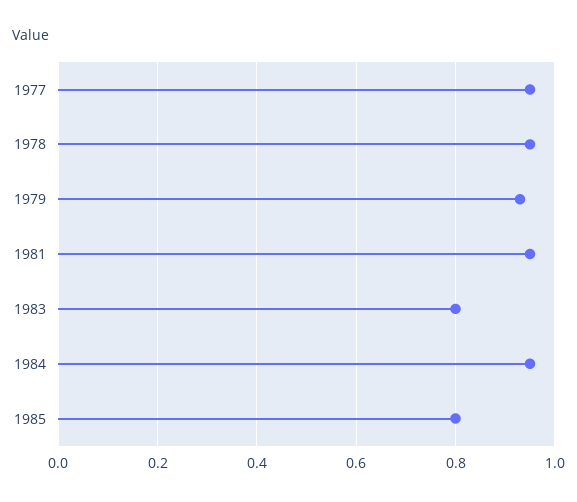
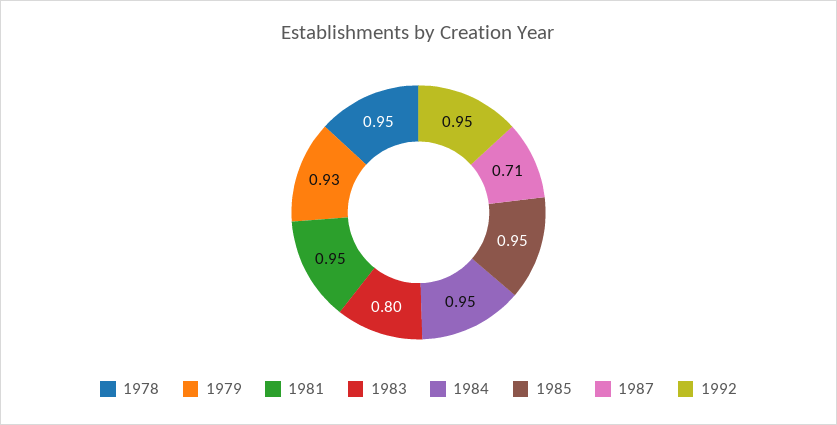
1977: 0.95 -> none
1985: 0.8 -> 0.95
1987: none -> 0.71
1992: none -> 0.95

